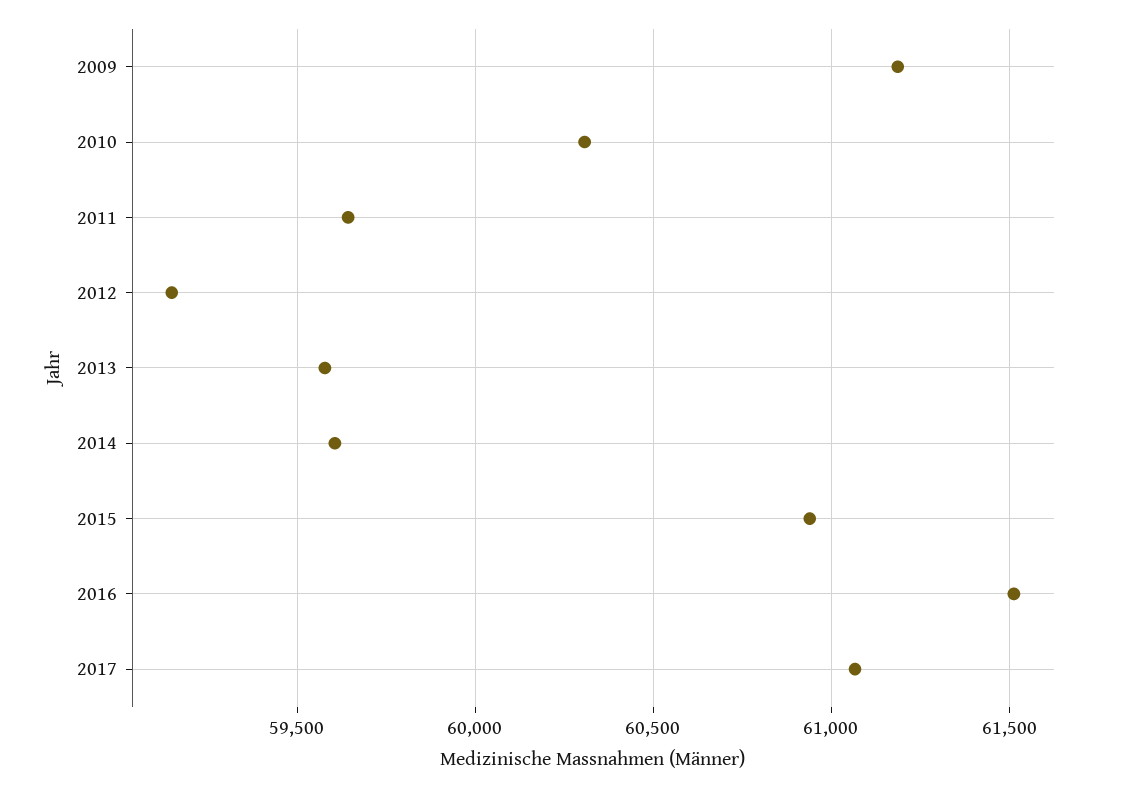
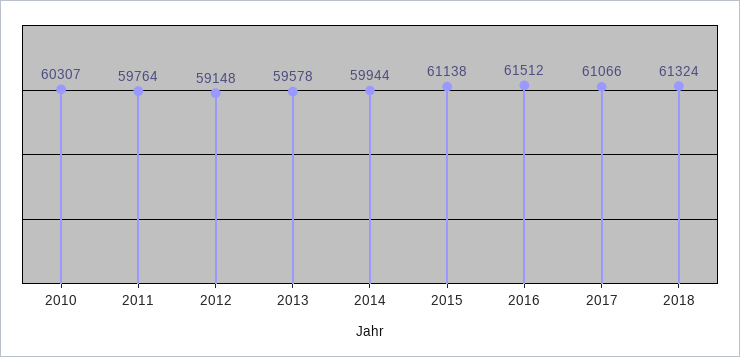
2009: 61200 -> none
2011: 59650 -> 59764
2014: 59600 -> 59944
2015: 60950 -> 61138
2018: none -> 61324

